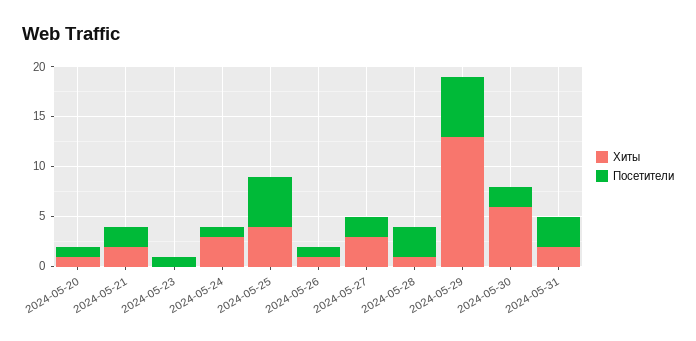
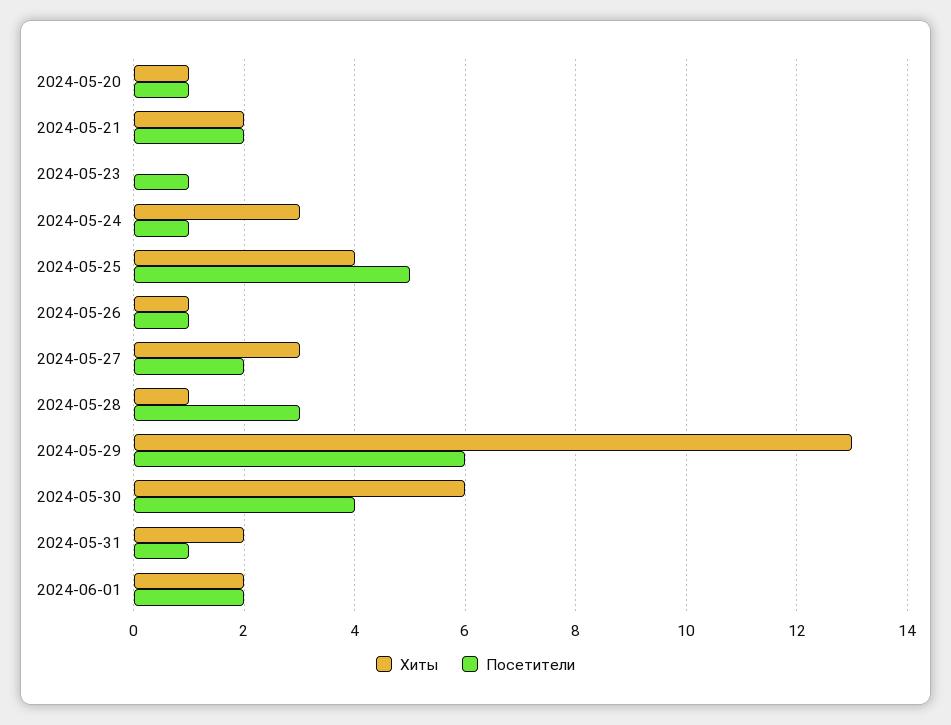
Посетители, 2024-05-30: 2 -> 4
Посетители, 2024-05-31: 3 -> 1
Хиты, 2024-06-01: none -> 2
Посетители, 2024-06-01: none -> 2

